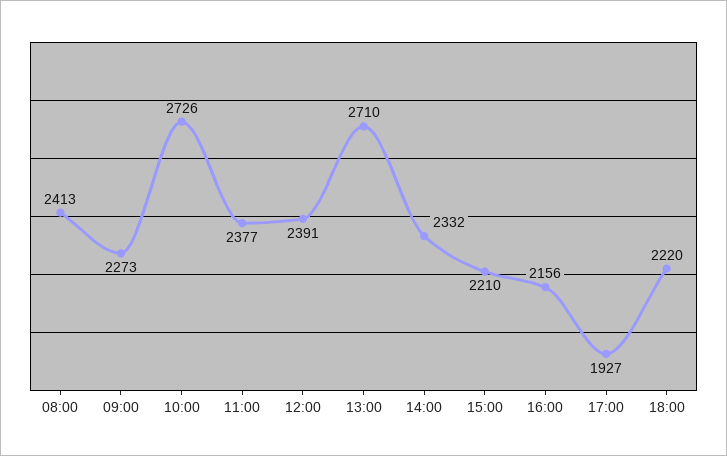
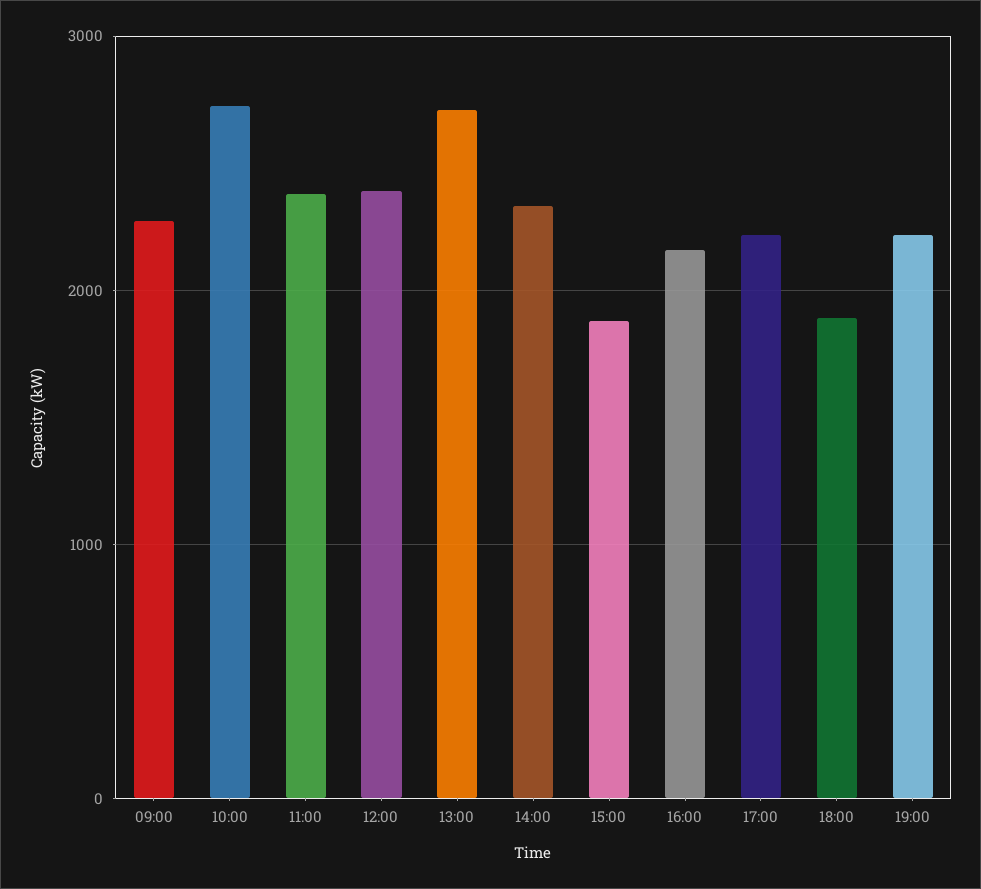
08:00: 2413 -> none
15:00: 2210 -> 1900
17:00: 1927 -> 2200
18:00: 2220 -> 1900
19:00: none -> 2200

